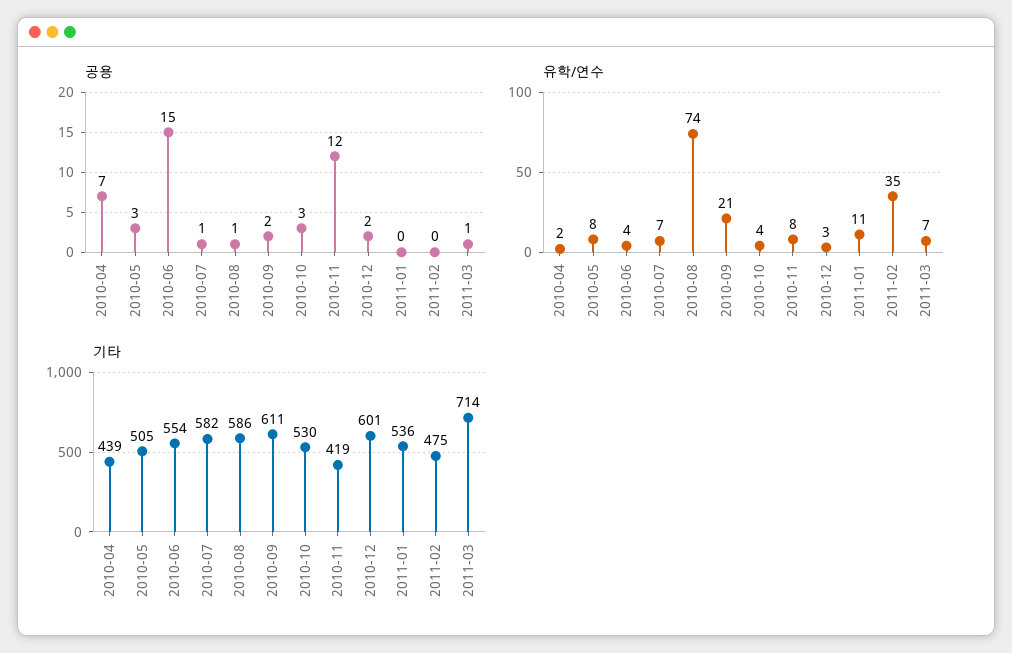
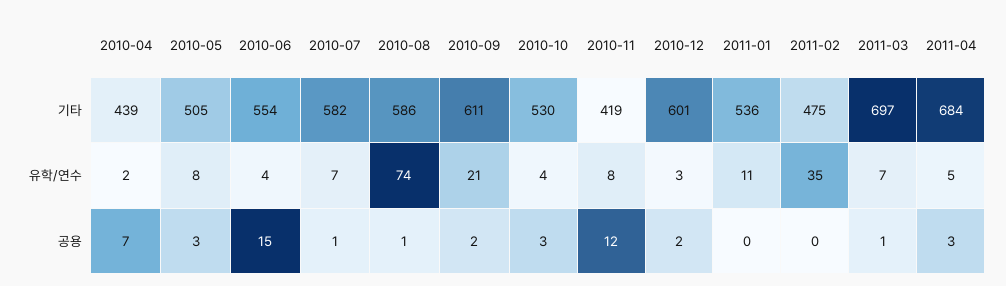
기타, 2011-03: 714 -> 697
기타, 2011-04: none -> 684
유학/연수, 2011-04: none -> 5
공용, 2011-04: none -> 3

